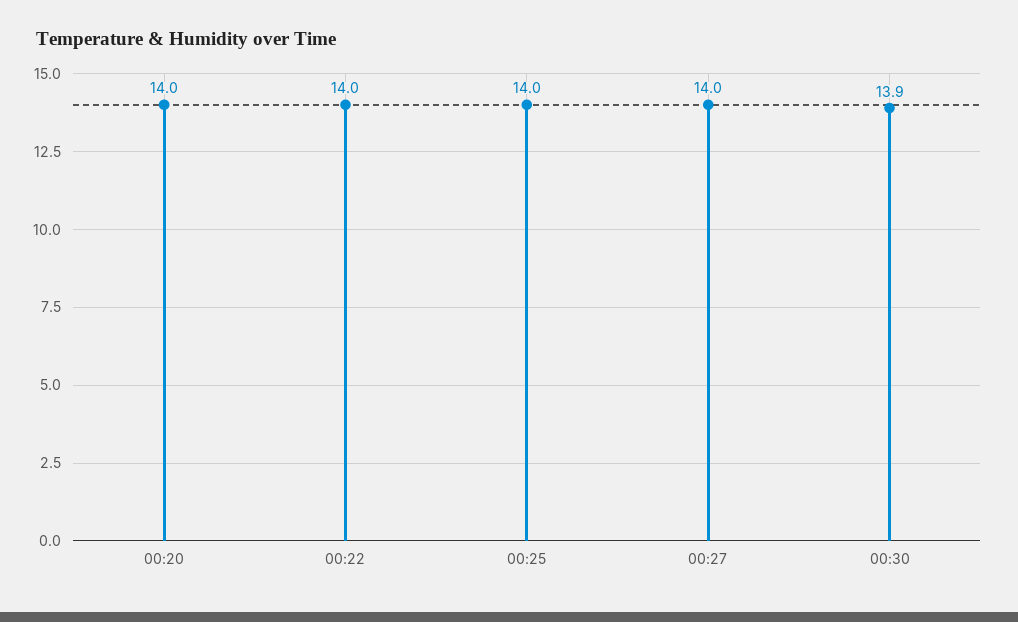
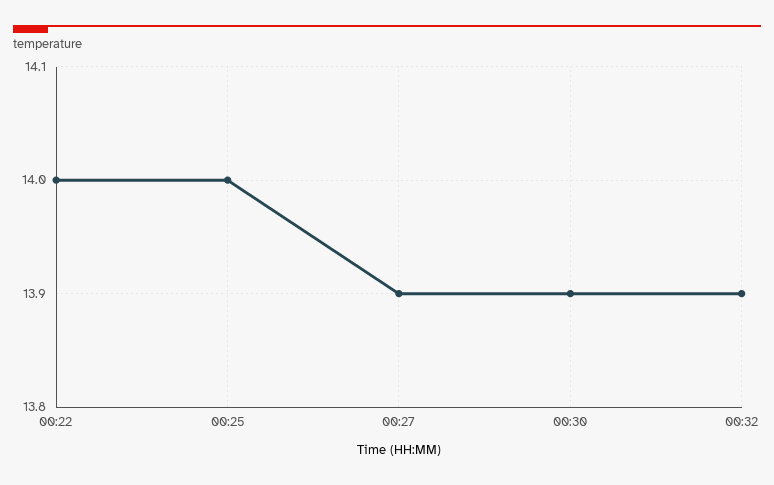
00:20: 14 -> none
00:27: 14 -> 13.9
00:32: none -> 13.9

